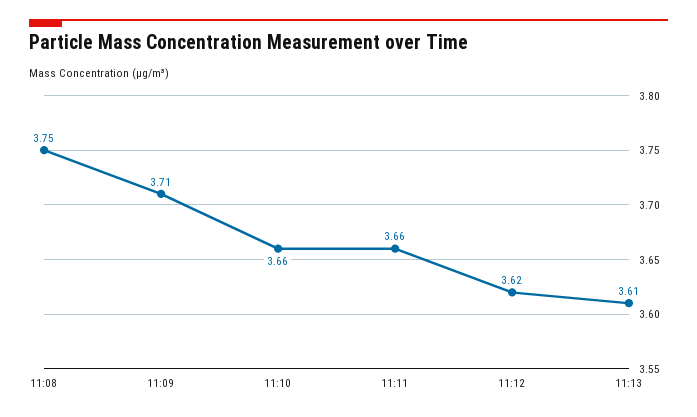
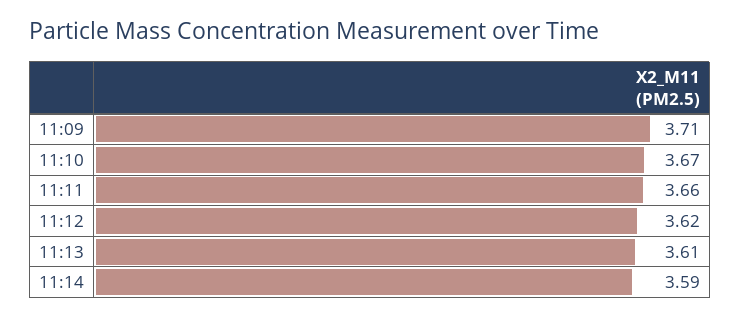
11:08: 3.75 -> none
11:10: 3.66 -> 3.67
11:14: none -> 3.59

